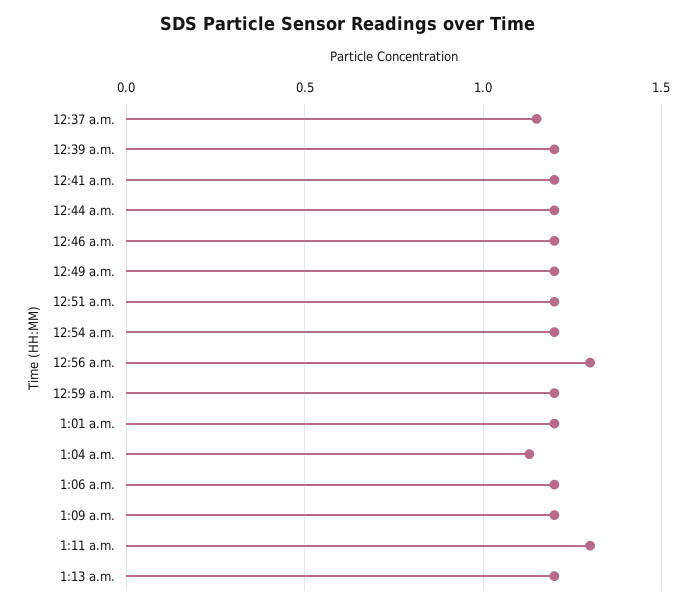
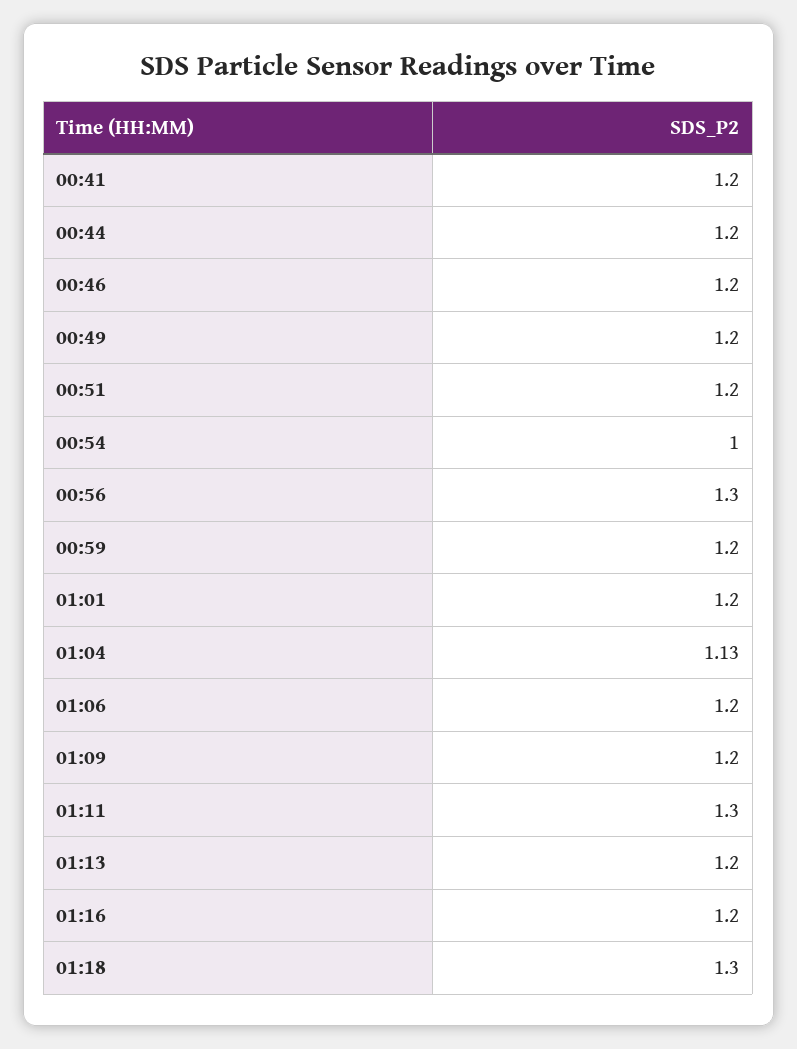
12:37 a.m.: 1.15 -> none
12:39 a.m.: 1.2 -> none
12:54 a.m.: 1.2 -> 1
01:16: none -> 1.2
01:18: none -> 1.3

